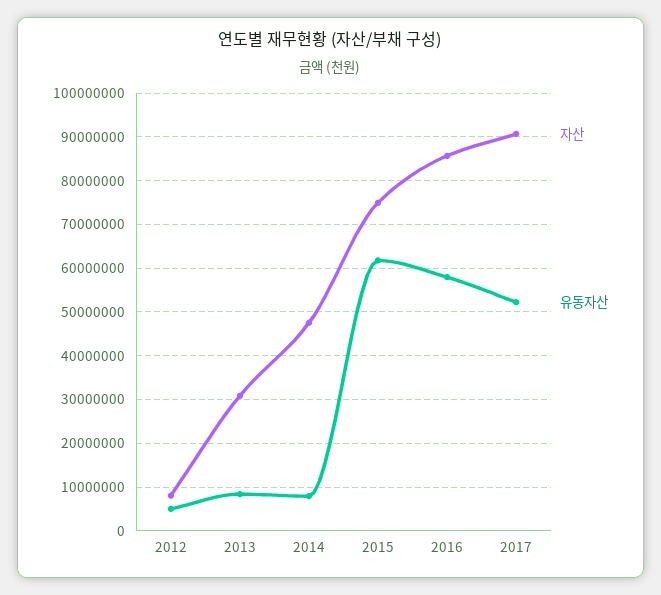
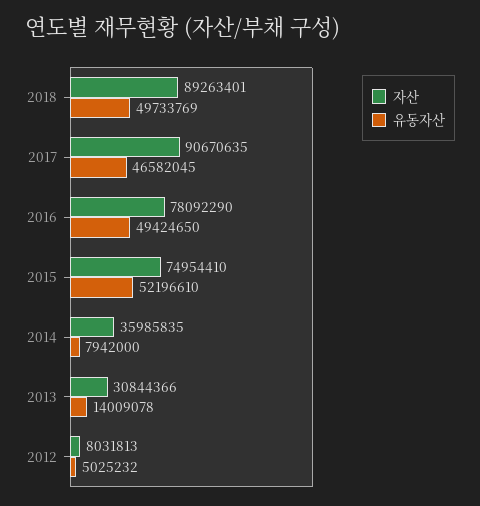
유동자산, 2013: 8000000 -> 14009078
자산, 2014: 48000000 -> 35985835
유동자산, 2015: 62000000 -> 52196610
자산, 2016: 86000000 -> 78092290
유동자산, 2016: 58000000 -> 49424650
유동자산, 2017: 52000000 -> 46582045
자산, 2018: none -> 89263401
유동자산, 2018: none -> 49733769

